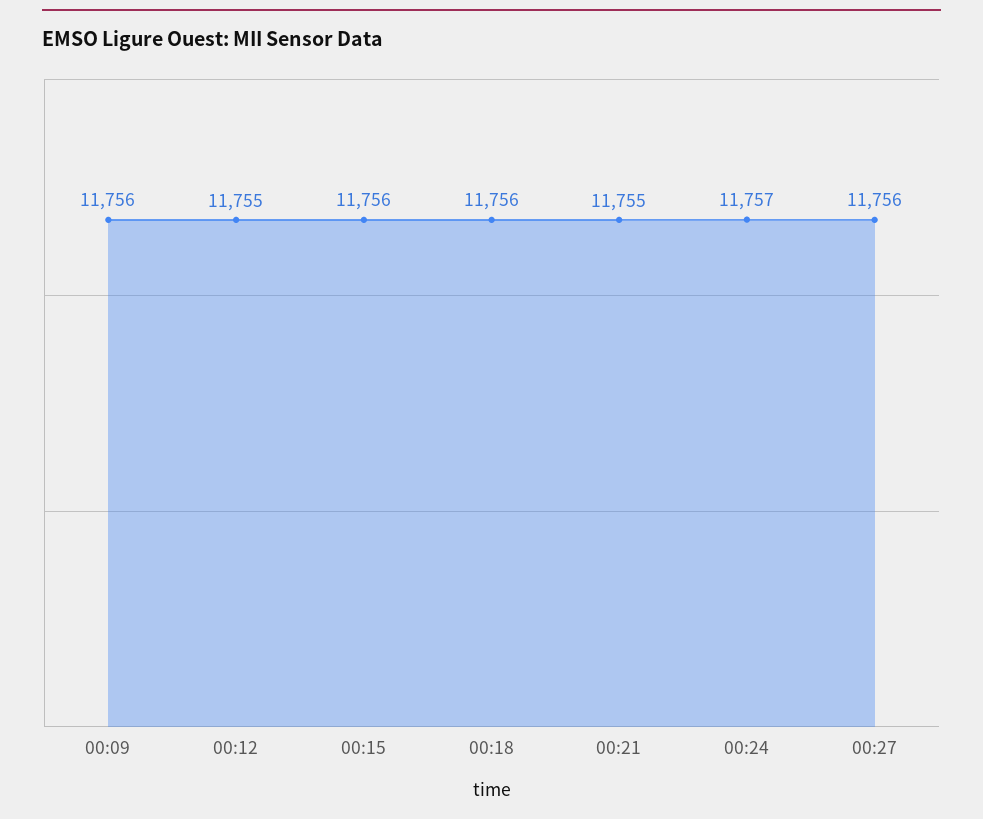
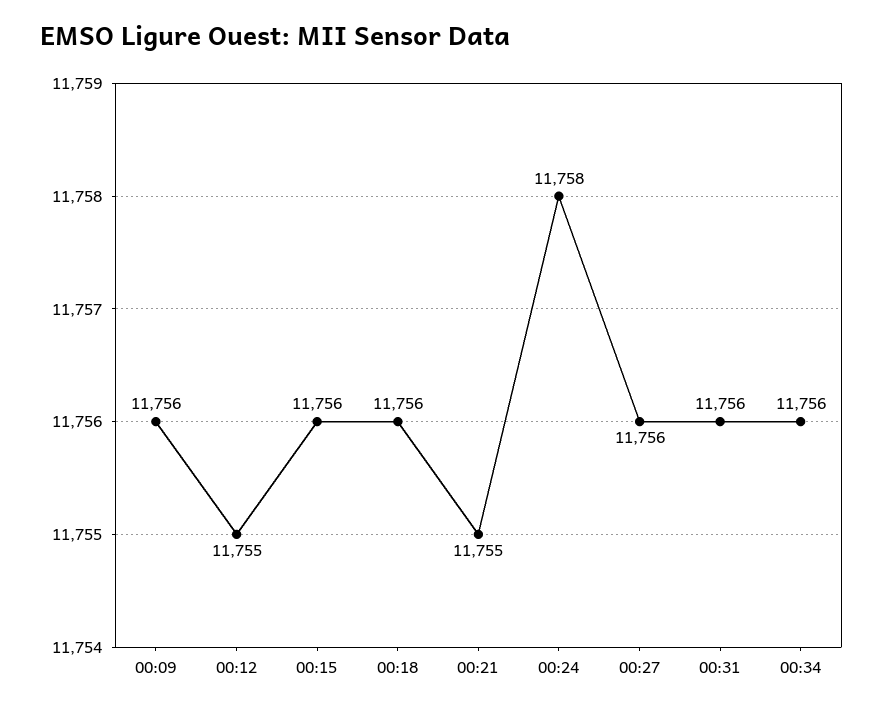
00:24: 11757 -> 11758
00:31: none -> 11756
00:34: none -> 11756

